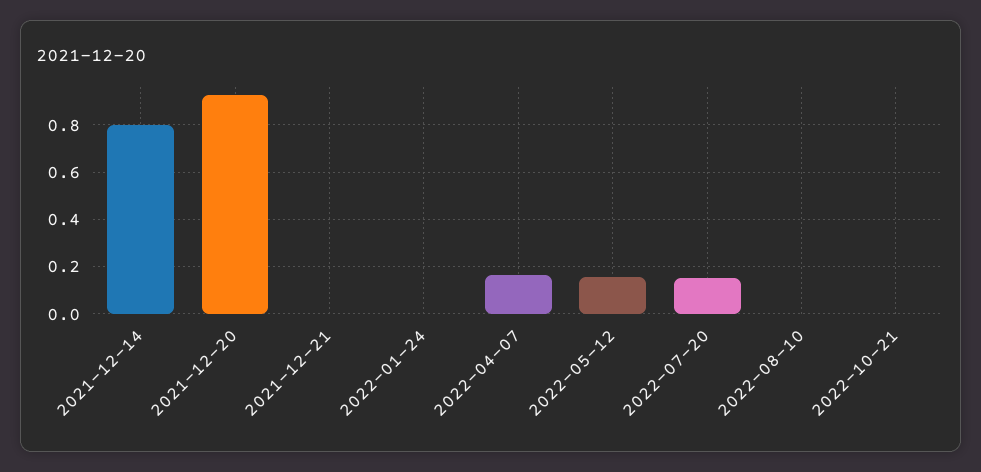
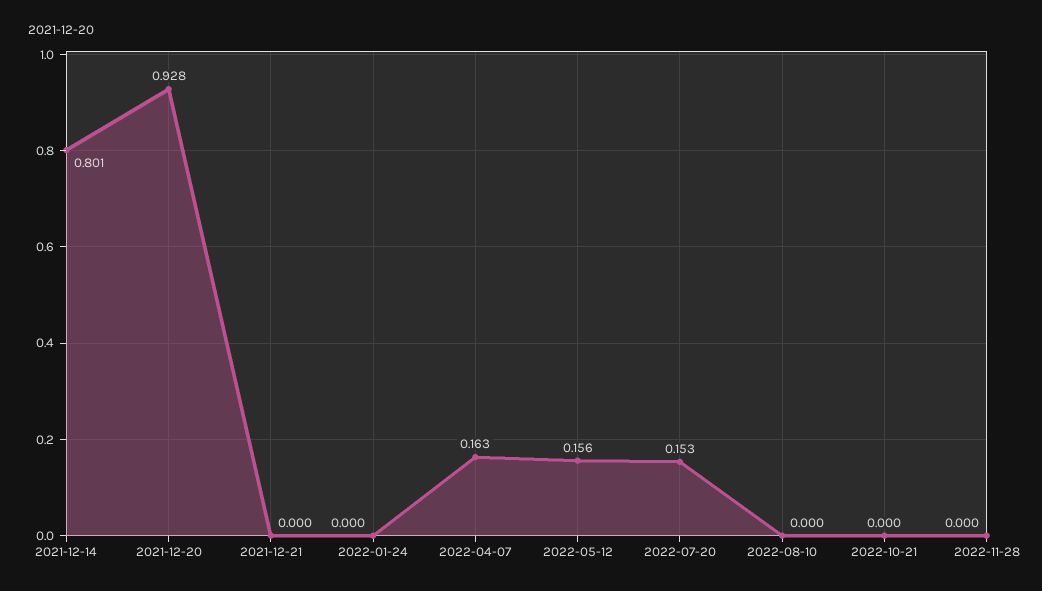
2022-11-28: none -> 0

